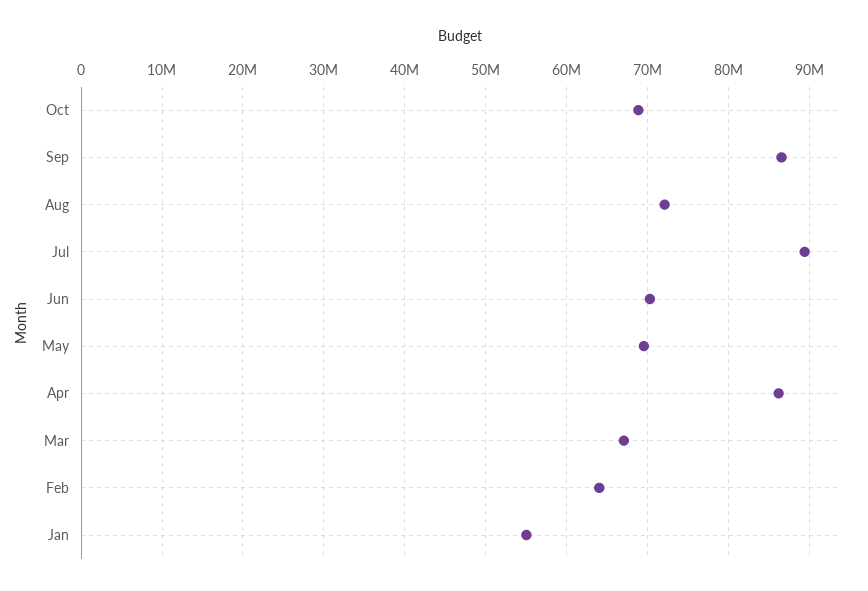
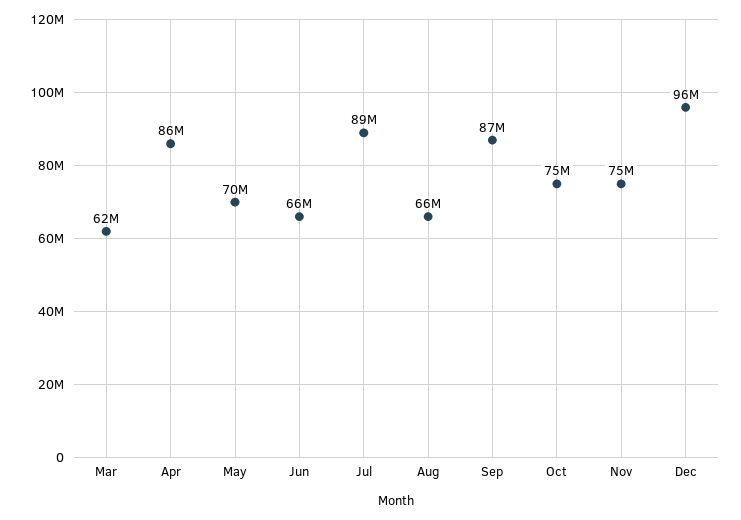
Oct: 69000000 -> 75000000
Aug: 72000000 -> 66000000
Jun: 70000000 -> 66000000
Mar: 67000000 -> 62000000
Feb: 64000000 -> none
Jan: 55000000 -> none
Nov: none -> 75000000
Dec: none -> 96000000

